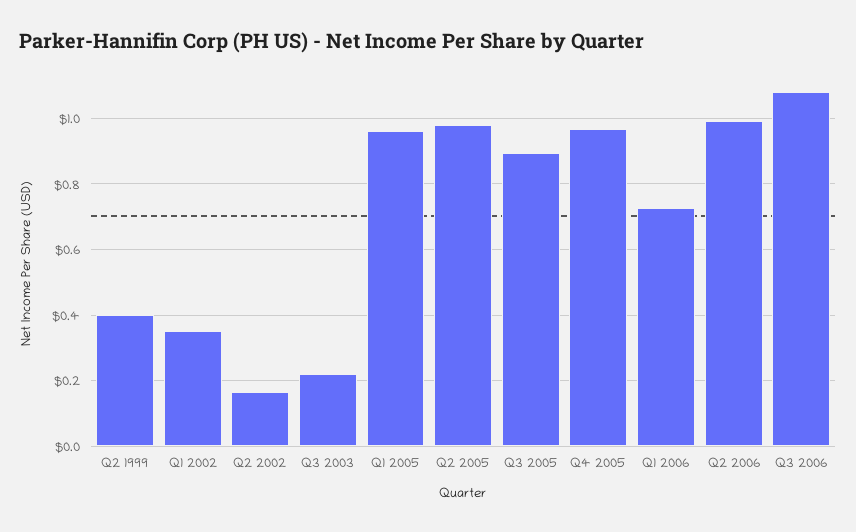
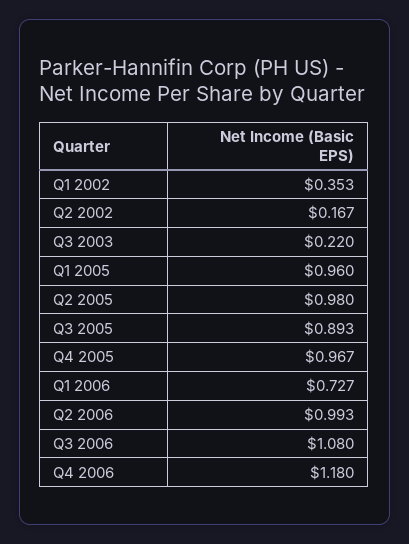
Q2 1999: 0.4 -> none
Q4 2006: none -> 1.18

